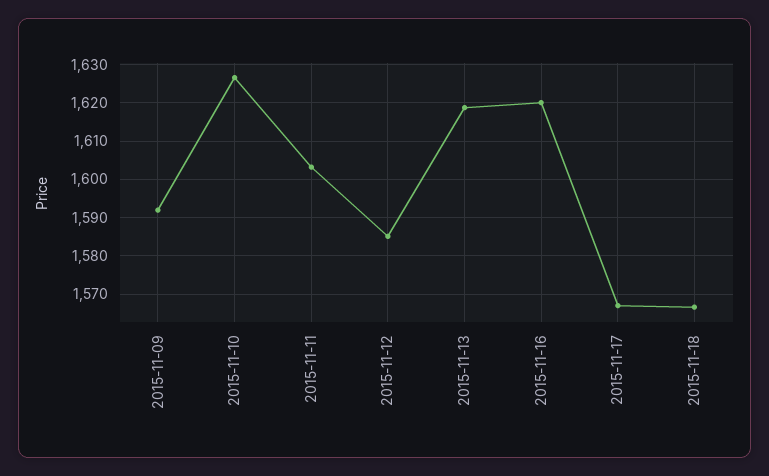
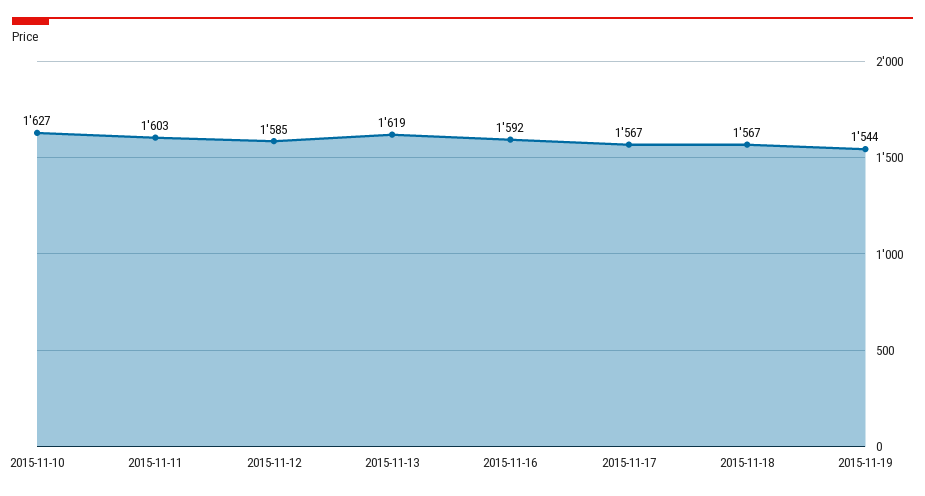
2015-11-09: 1592 -> none
2015-11-16: 1620 -> 1592
2015-11-19: none -> 1544

